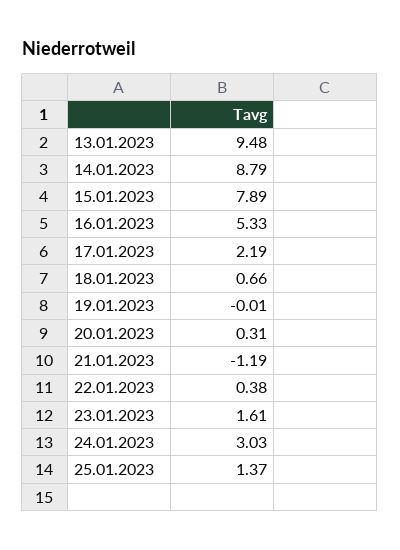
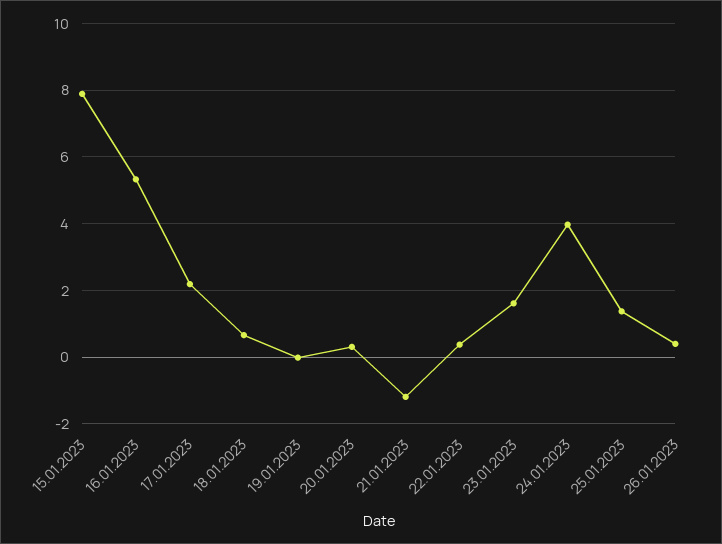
13.01.2023: 9.48 -> none
14.01.2023: 8.79 -> none
24.01.2023: 3.03 -> 4
26.01.2023: none -> 0.4

